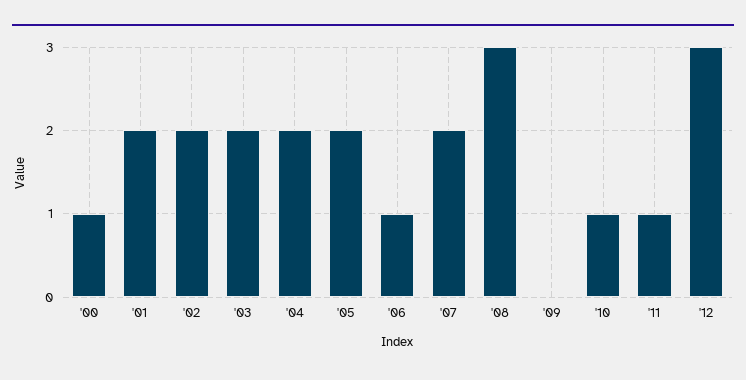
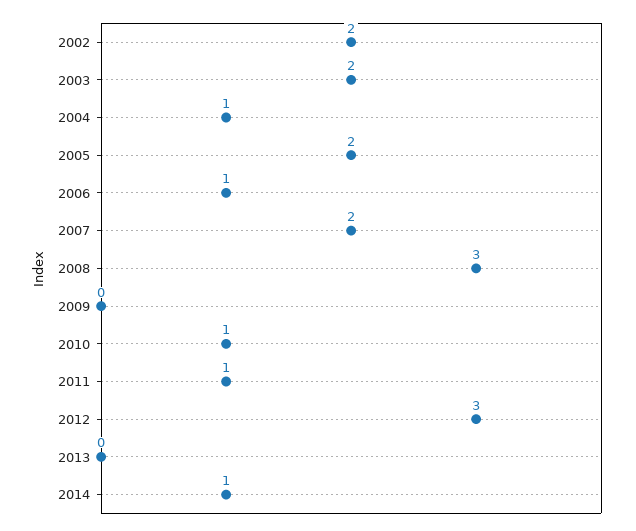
'00: 1 -> none
'01: 2 -> none
'04: 2 -> 1
2013: none -> 0
2014: none -> 1

